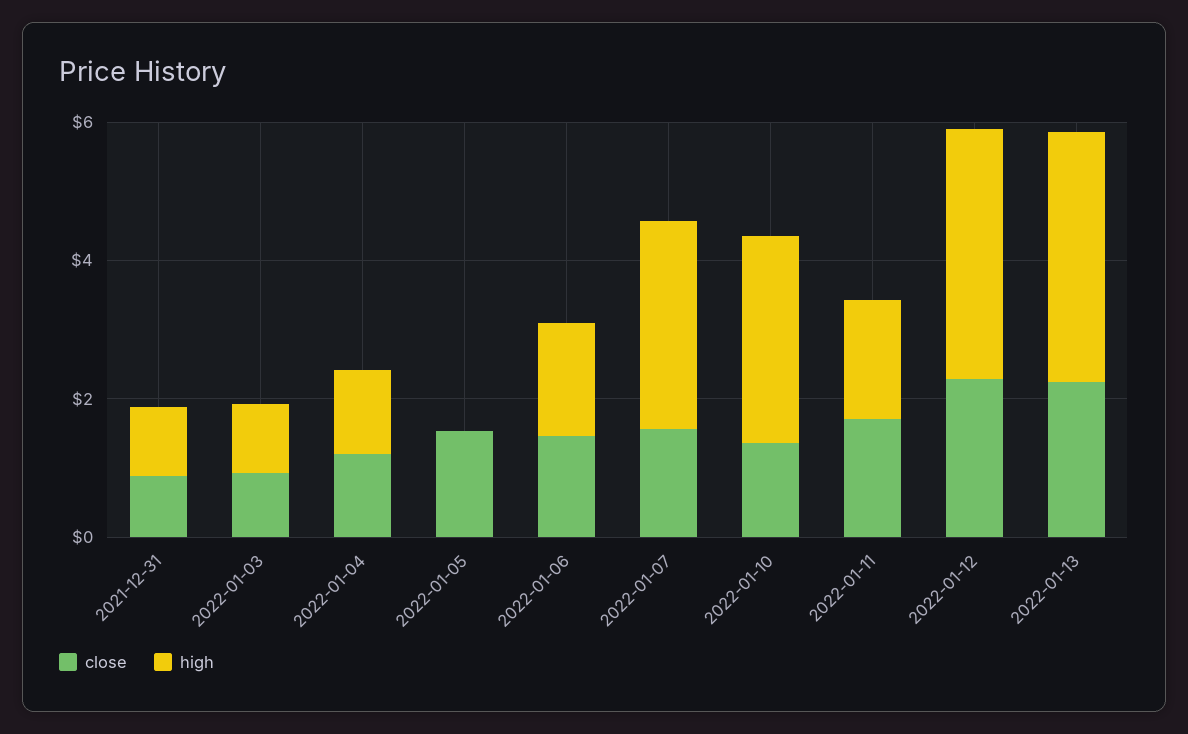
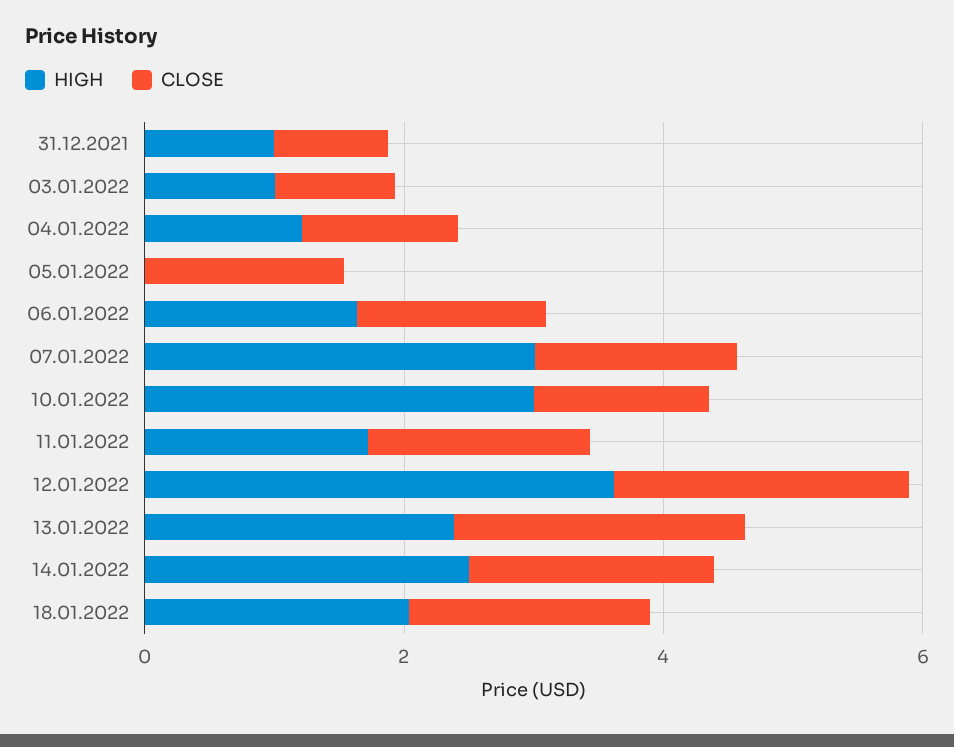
high, 2022-01-13: 3.5 -> 2.5
high, 14.01.2022: none -> 2.5
close, 14.01.2022: none -> 2
high, 18.01.2022: none -> 2
close, 18.01.2022: none -> 2

